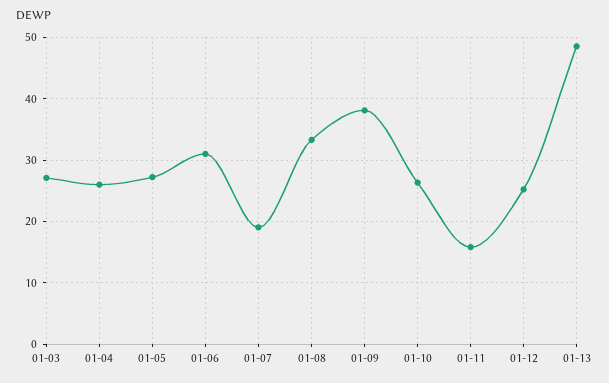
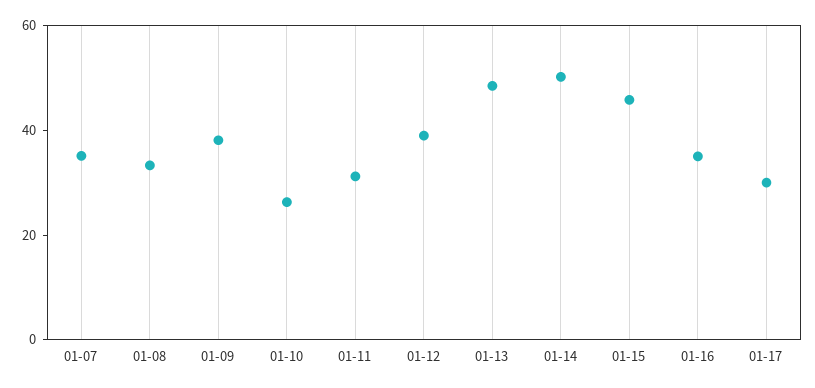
01-03: 27 -> none
01-04: 26 -> none
01-05: 27 -> none
01-06: 31 -> none
01-07: 19 -> 35
01-11: 16 -> 30
01-12: 25 -> 40
01-14: none -> 50
01-15: none -> 45
01-16: none -> 35
01-17: none -> 30

